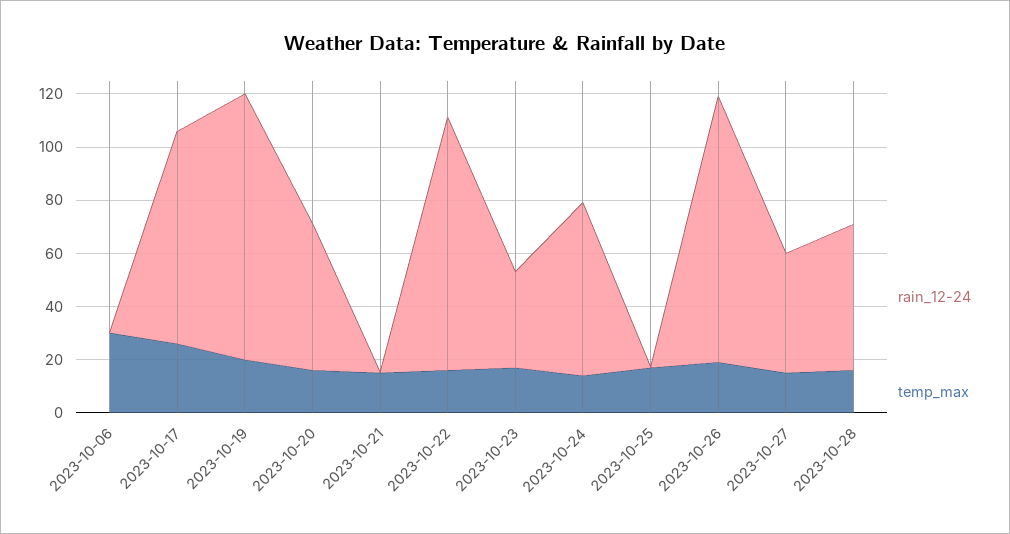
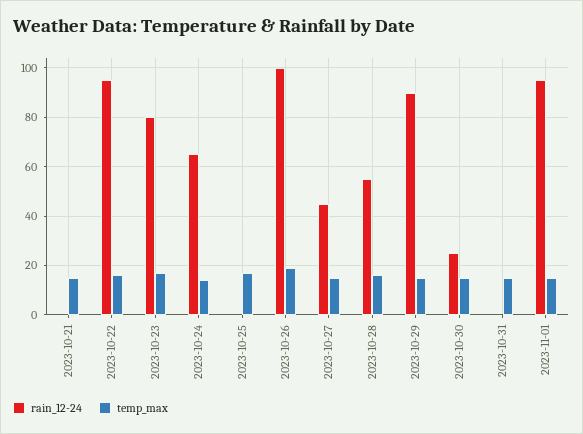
rain_12-24, 2023-10-06: 0 -> none
temp_max, 2023-10-06: 30 -> none
rain_12-24, 2023-10-17: 80 -> none
temp_max, 2023-10-17: 25 -> none
rain_12-24, 2023-10-19: 100 -> none
temp_max, 2023-10-19: 20 -> none
rain_12-24, 2023-10-20: 55 -> none
temp_max, 2023-10-20: 15 -> none
rain_12-24, 2023-10-23: 35 -> 80
rain_12-24, 2023-10-29: none -> 90
temp_max, 2023-10-29: none -> 15
rain_12-24, 2023-10-30: none -> 25
temp_max, 2023-10-30: none -> 15
rain_12-24, 2023-10-31: none -> 0
temp_max, 2023-10-31: none -> 15
rain_12-24, 2023-11-01: none -> 95
temp_max, 2023-11-01: none -> 15

